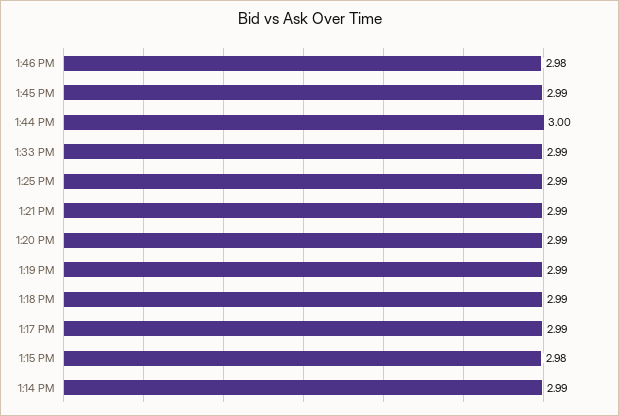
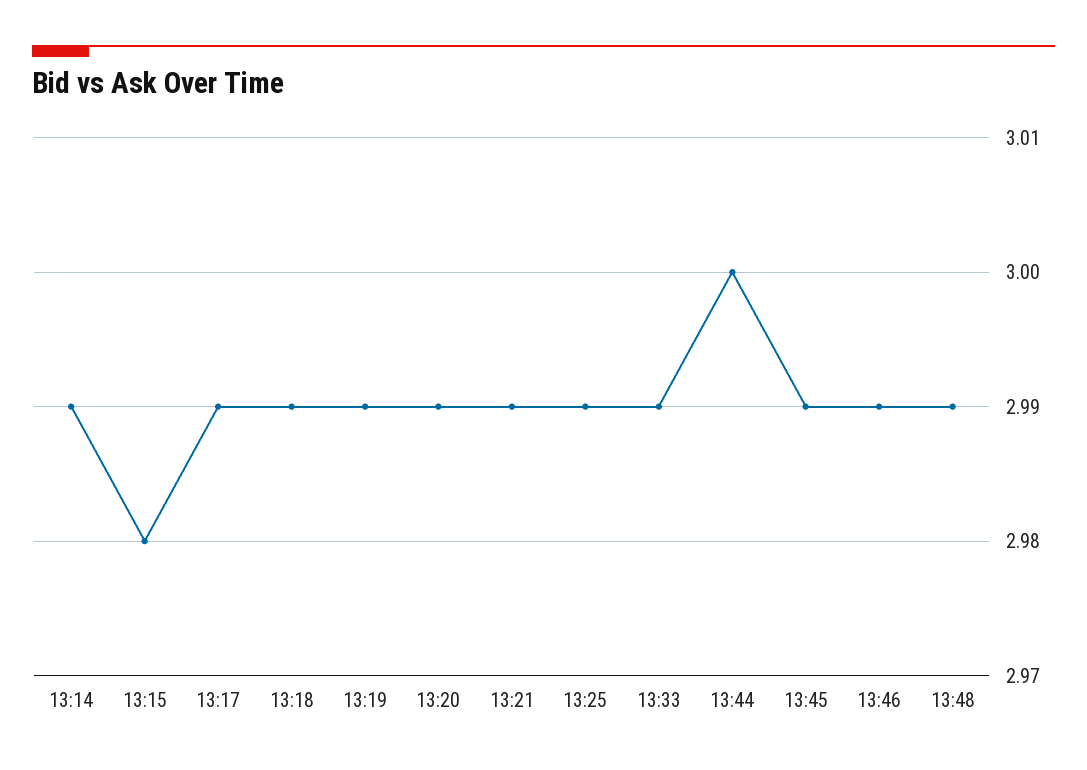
1:46 PM: 2.98 -> 2.99
13:48: none -> 2.99

